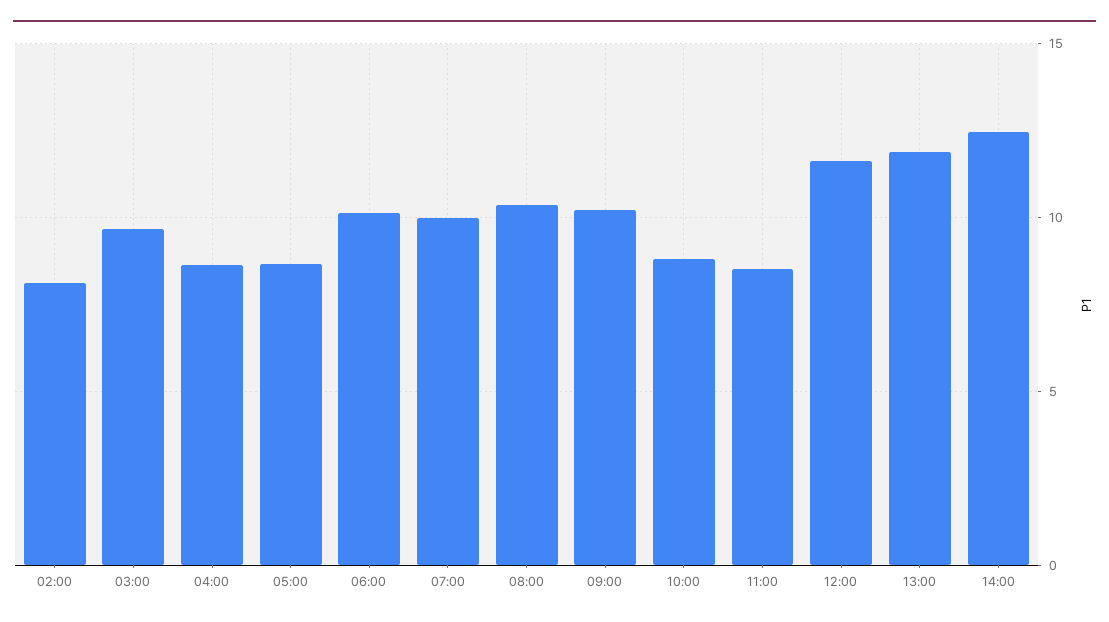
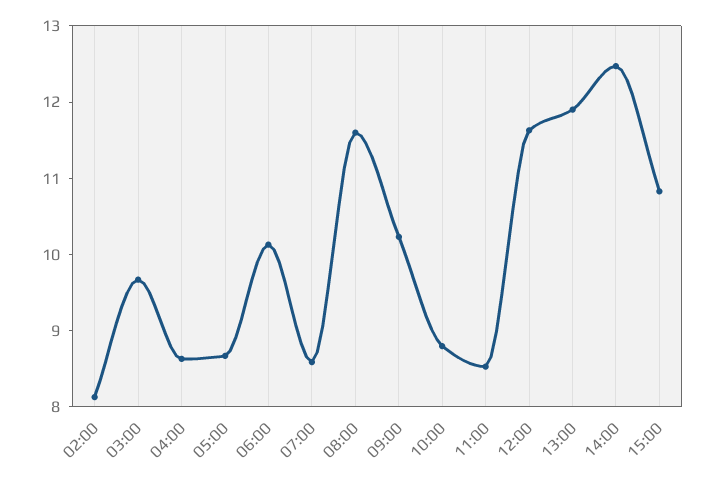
07:00: 10 -> 8.6
08:00: 10.5 -> 11.6
15:00: none -> 10.8

